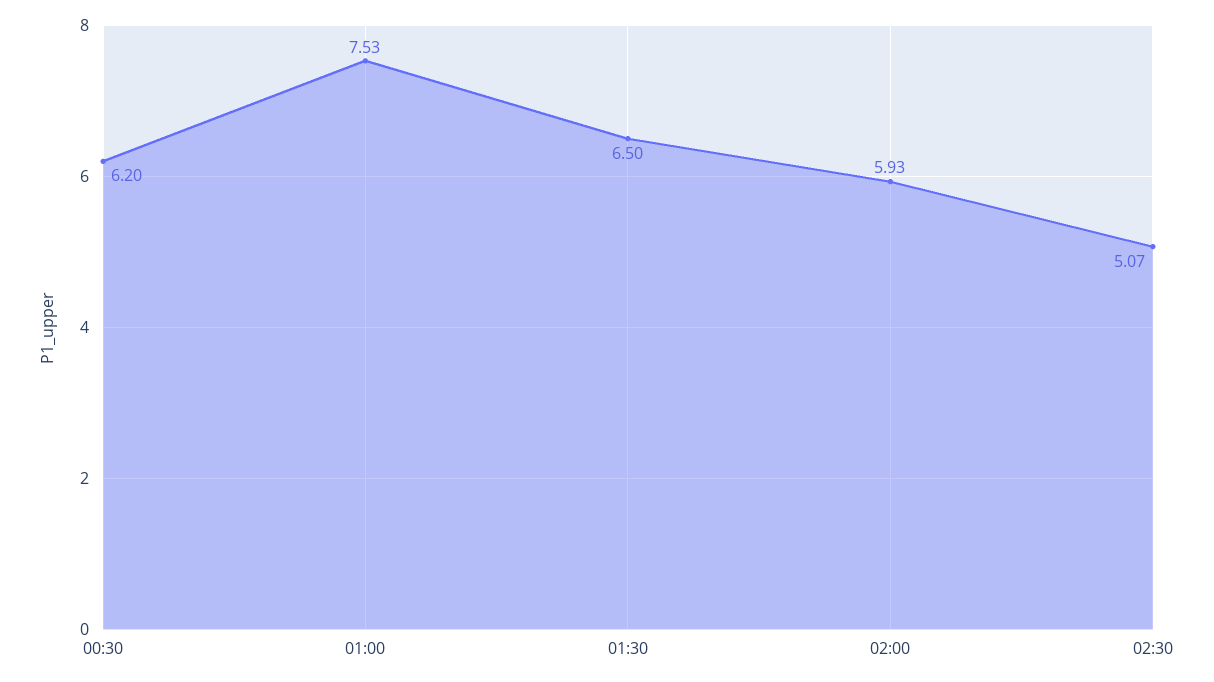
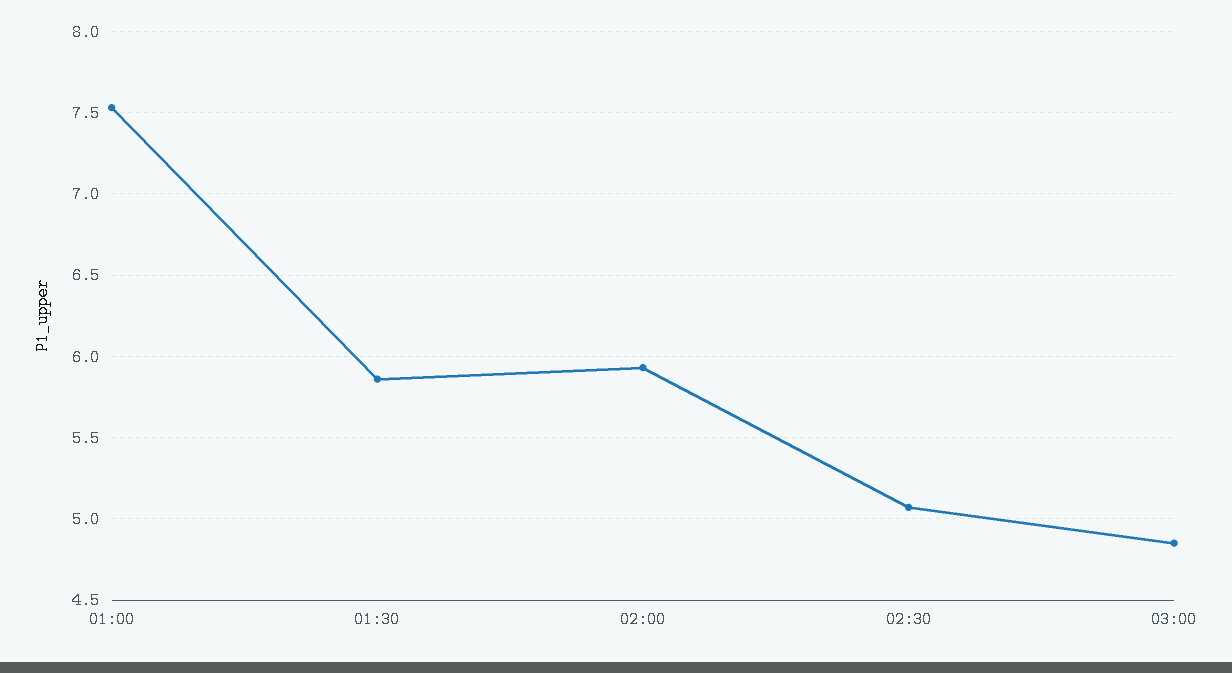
00:30: 6.2 -> none
01:30: 6.5 -> 5.85
03:00: none -> 4.85

